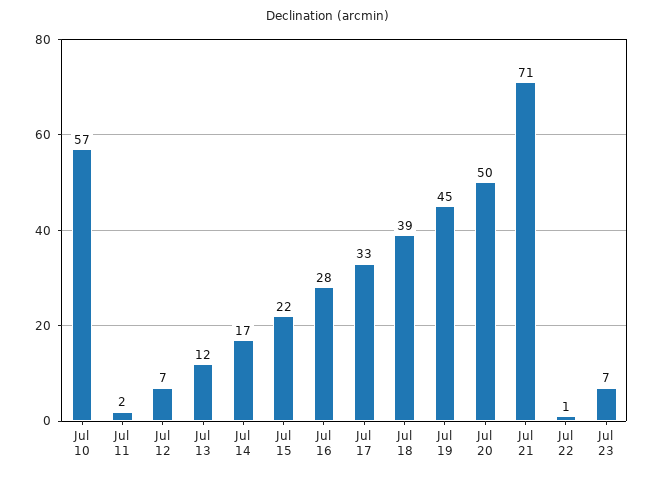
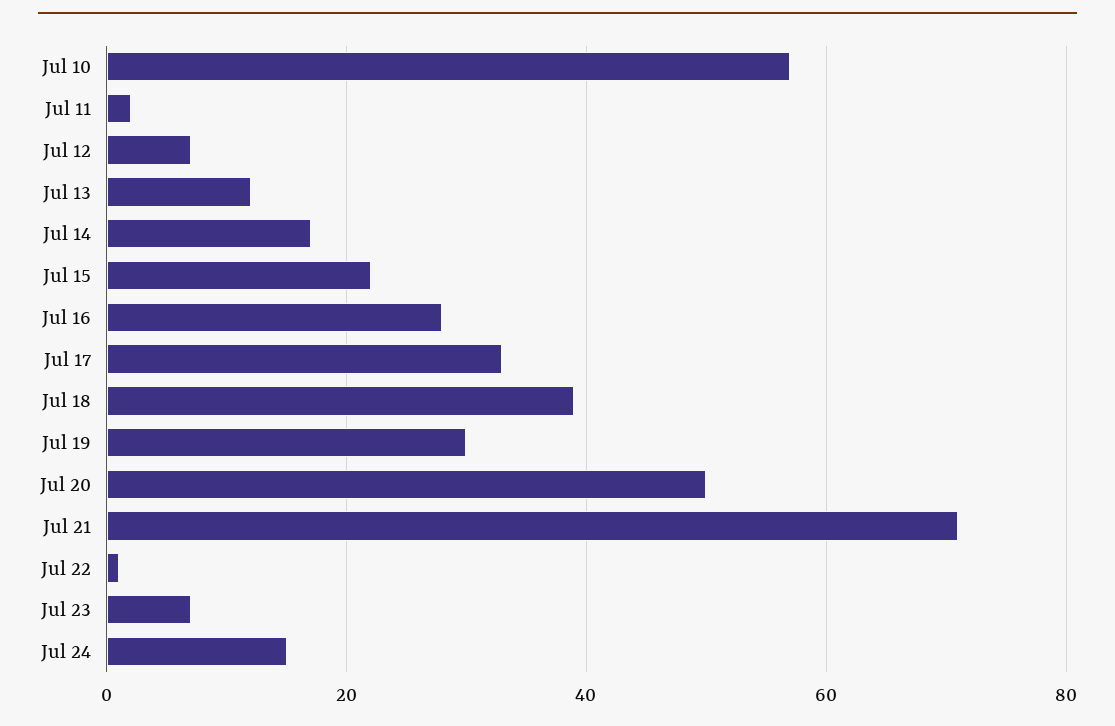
Jul 19: 45 -> 30
Jul 24: none -> 15

